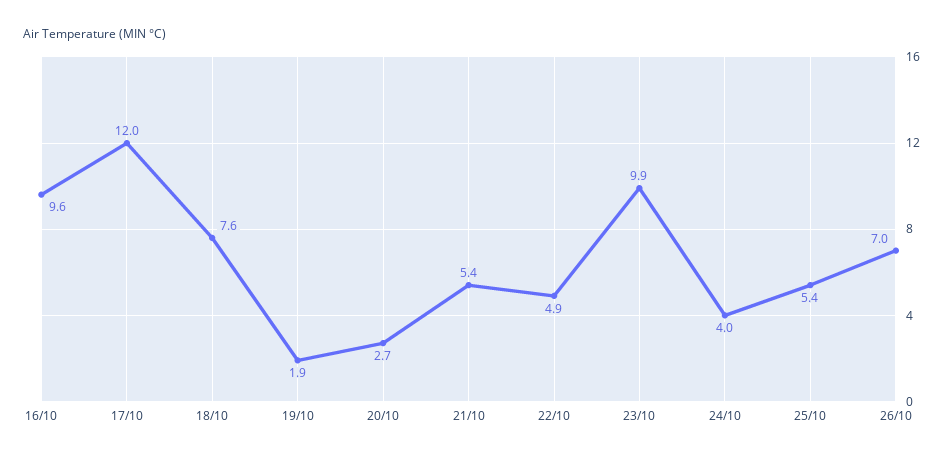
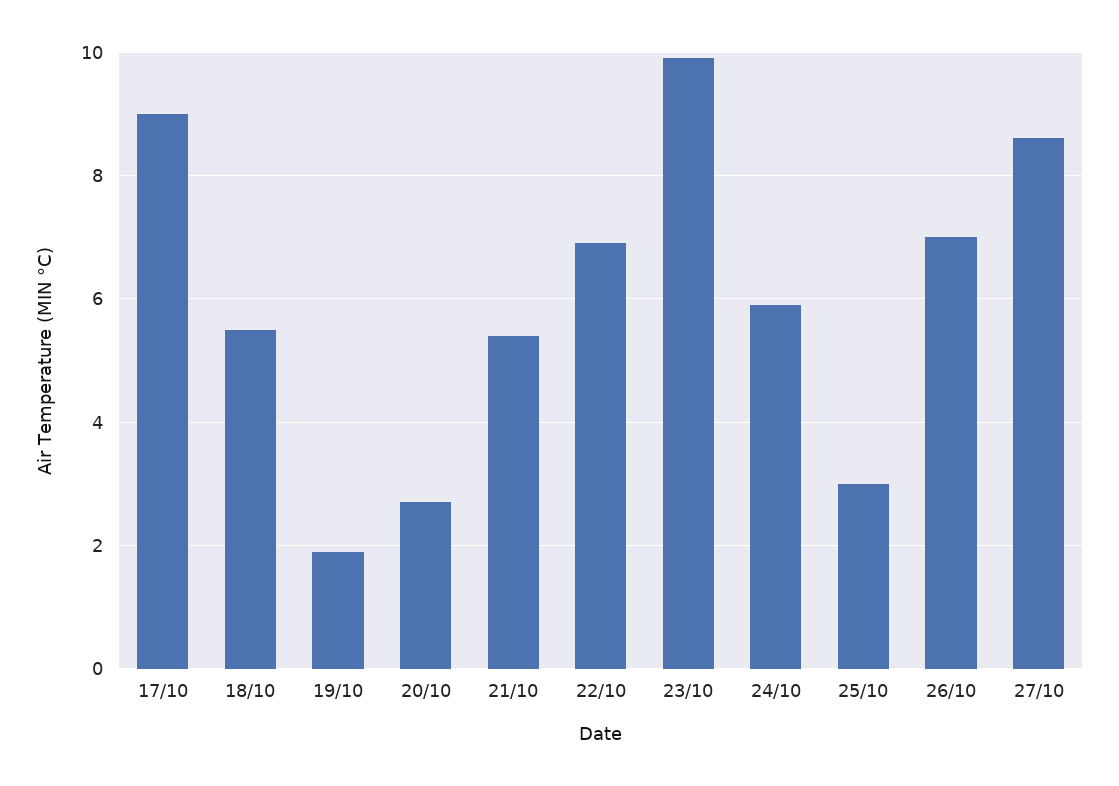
16/10: 9.6 -> none
17/10: 12 -> 9
18/10: 7.6 -> 5.5
22/10: 4.9 -> 7
24/10: 4 -> 6
25/10: 5.4 -> 3
27/10: none -> 8.5

